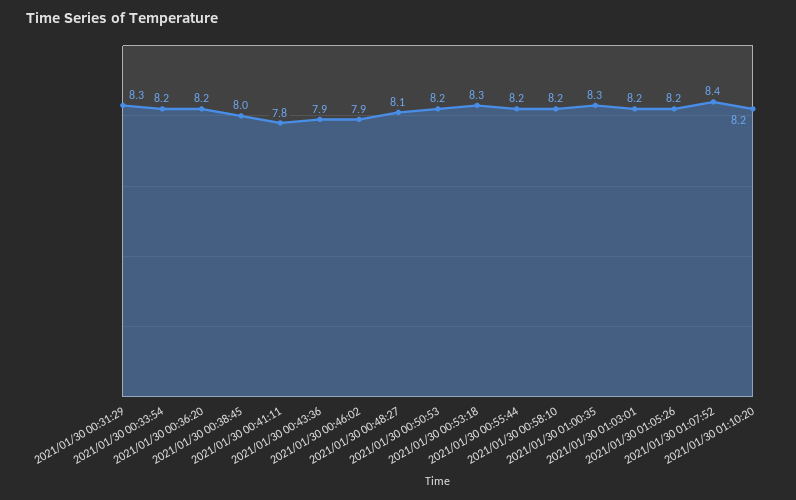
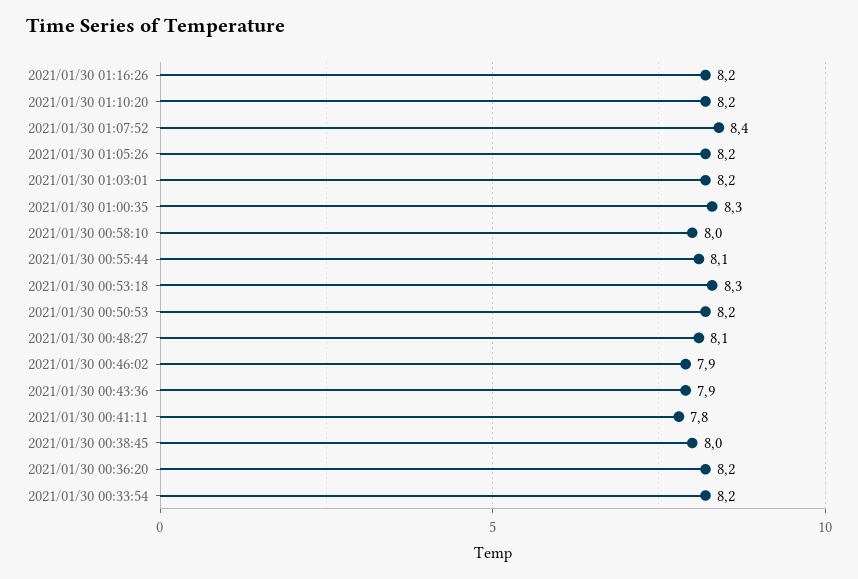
2021/01/30 00:31:29: 8.3 -> none
2021/01/30 00:55:44: 8.2 -> 8.1
2021/01/30 00:58:10: 8.2 -> 8
2021/01/30 01:16:26: none -> 8.2

